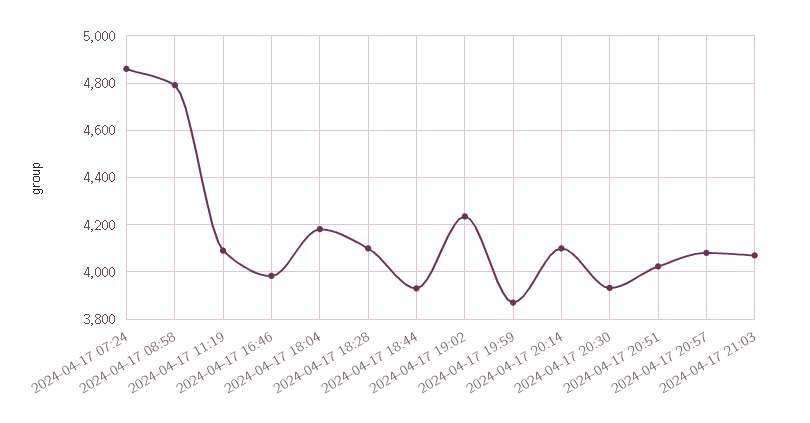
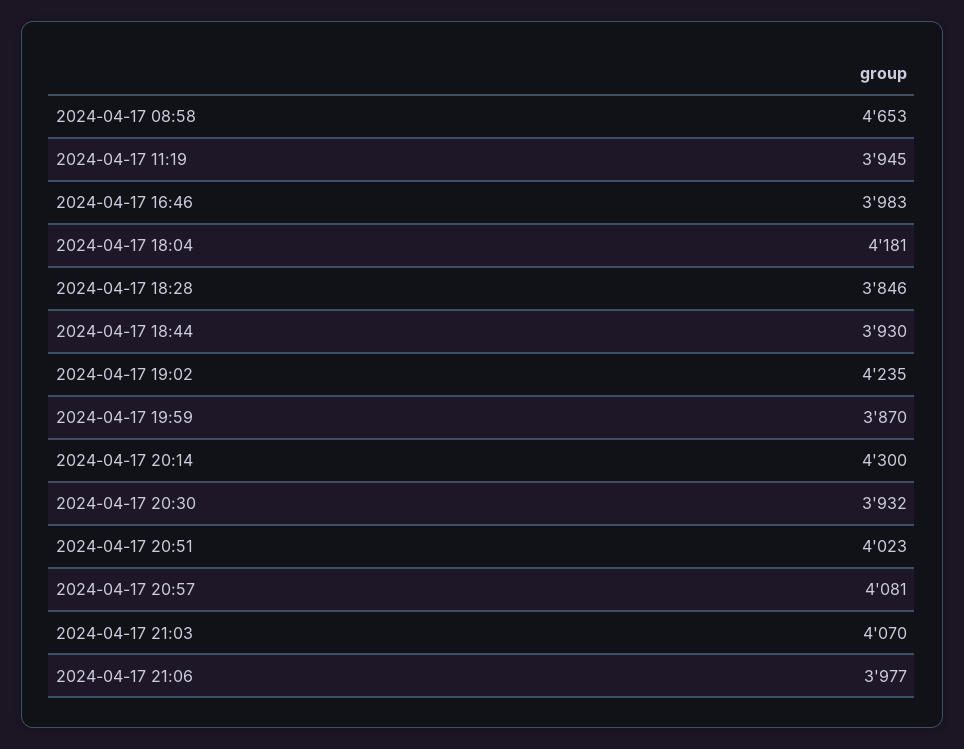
2024-04-17 07:24: 4850 -> none
2024-04-17 08:58: 4800 -> 4653
2024-04-17 11:19: 4100 -> 3945
2024-04-17 18:28: 4100 -> 3846
2024-04-17 20:14: 4100 -> 4300
2024-04-17 21:06: none -> 3977

